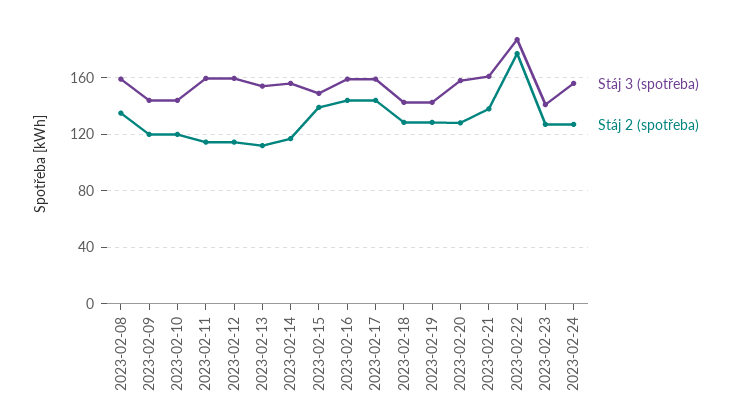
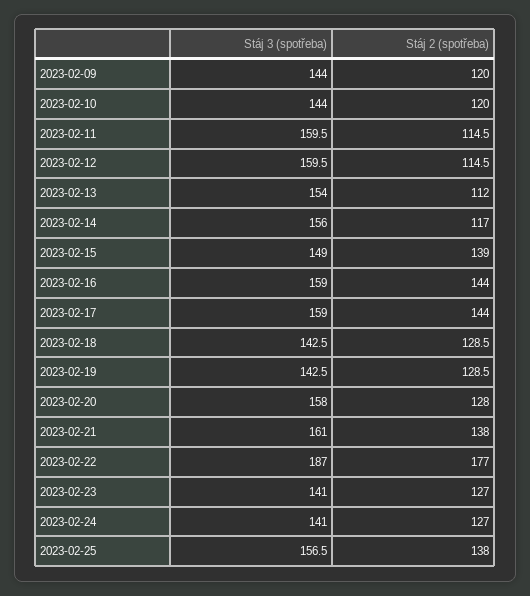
Stáj 3 (spotřeba), 2023-02-08: 160 -> none
Stáj 2 (spotřeba), 2023-02-08: 135 -> none
Stáj 3 (spotřeba), 2023-02-24: 155 -> 141
Stáj 3 (spotřeba), 2023-02-25: none -> 156.5
Stáj 2 (spotřeba), 2023-02-25: none -> 138

